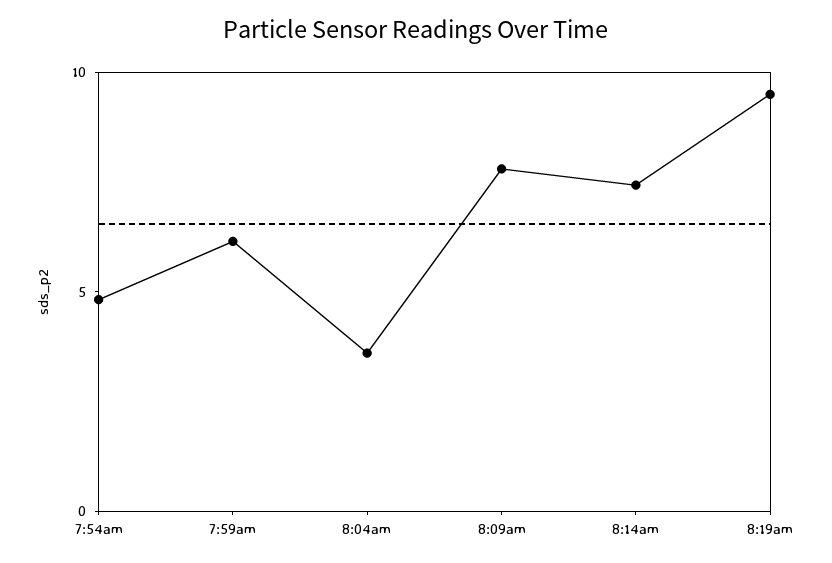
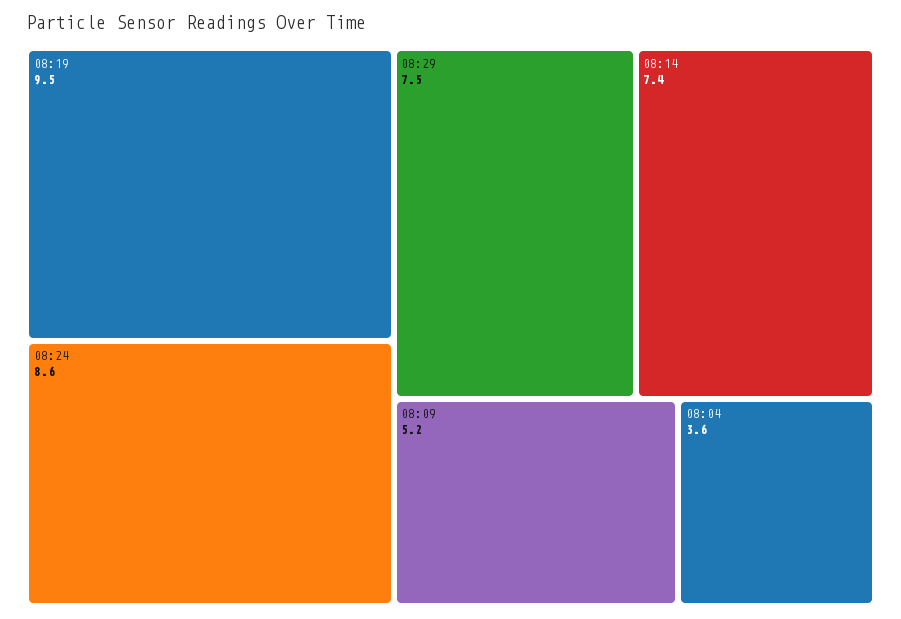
7:54am: 5 -> none
7:59am: 6 -> none
8:09am: 8 -> 5.2
08:24: none -> 8.6
08:29: none -> 7.5

